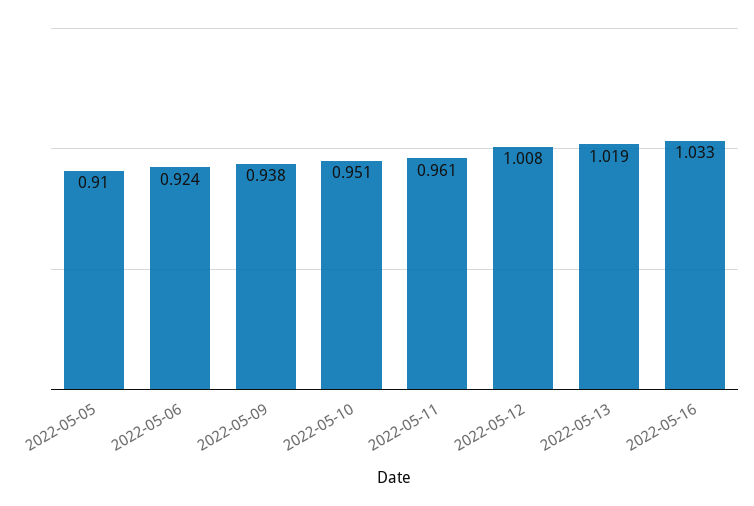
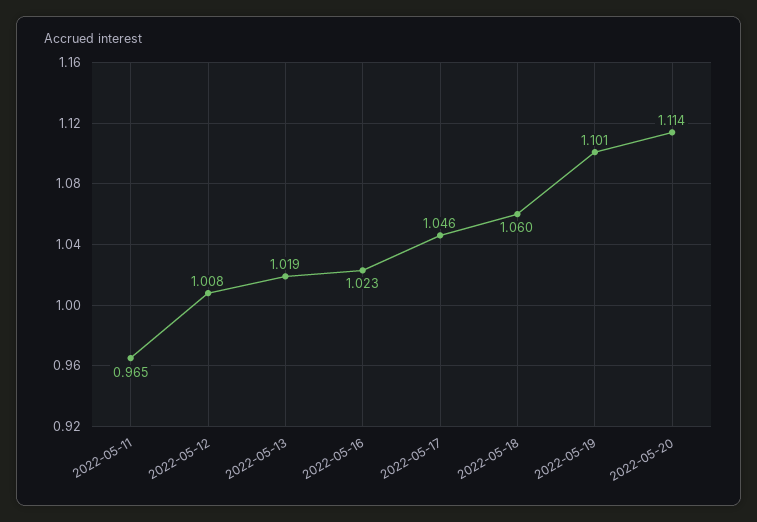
2022-05-05: 0.91 -> none
2022-05-06: 0.924 -> none
2022-05-09: 0.938 -> none
2022-05-10: 0.951 -> none
2022-05-11: 0.961 -> 0.965
2022-05-16: 1.033 -> 1.023
2022-05-17: none -> 1.046
2022-05-18: none -> 1.06
2022-05-19: none -> 1.101
2022-05-20: none -> 1.114

